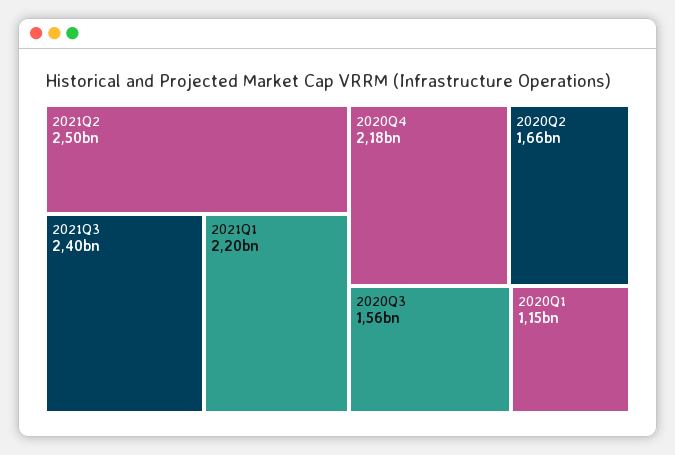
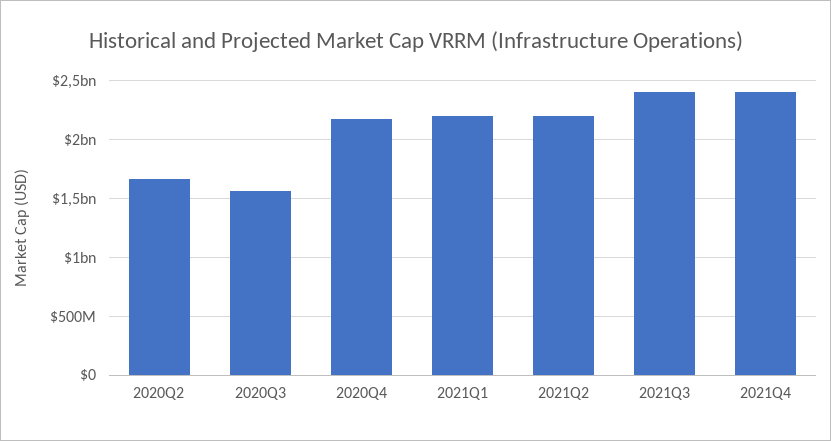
2021Q2: 2500000000 -> 2200000000
2020Q1: 1150000000 -> none
2021Q4: none -> 2400000000

